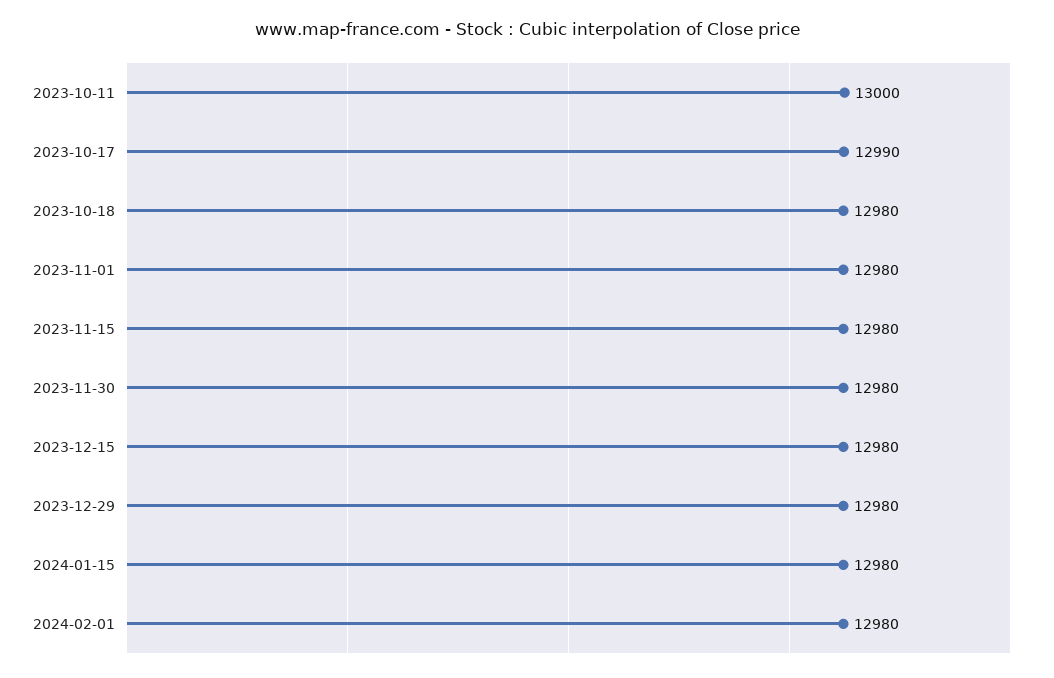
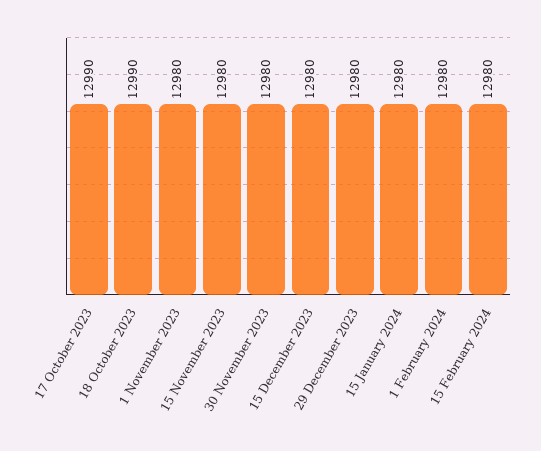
2023-10-11: 13000 -> none
2023-10-18: 12980 -> 12990
15 February 2024: none -> 12980

